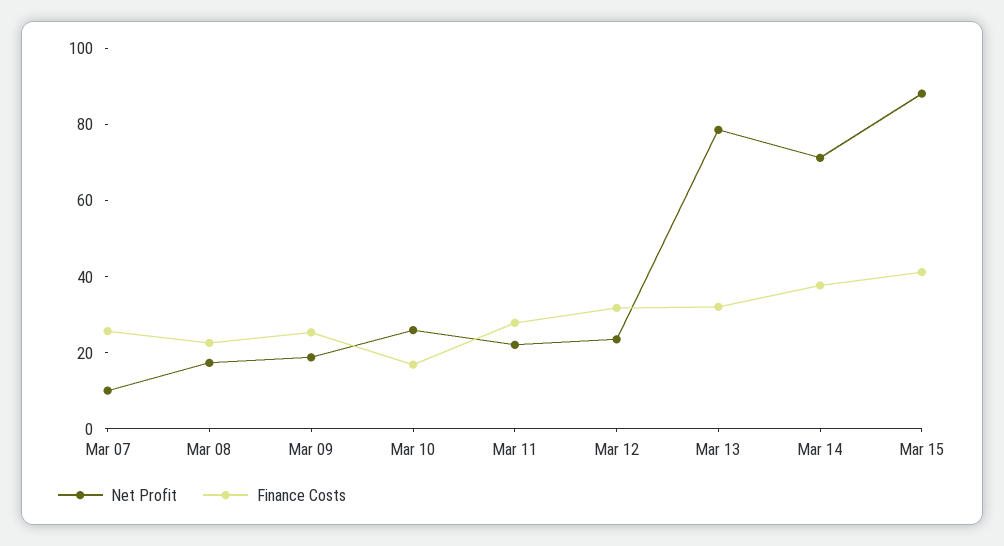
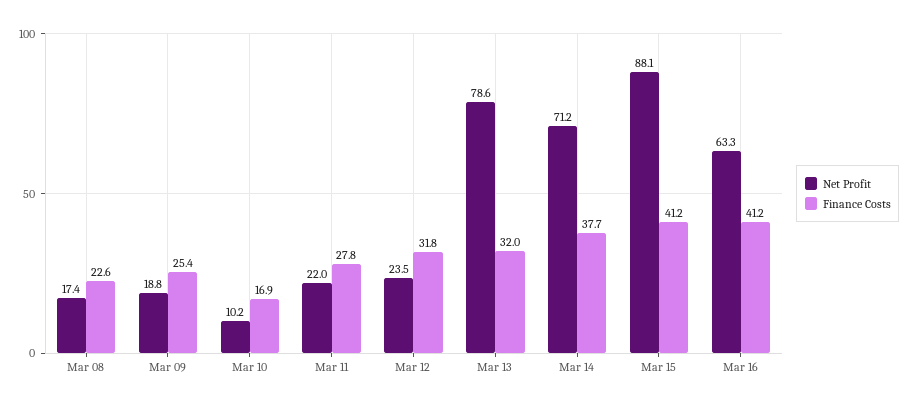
Net Profit, Mar 07: 10 -> none
Finance Costs, Mar 07: 25 -> none
Net Profit, Mar 10: 25 -> 10.2
Net Profit, Mar 16: none -> 63.3
Finance Costs, Mar 16: none -> 41.2

